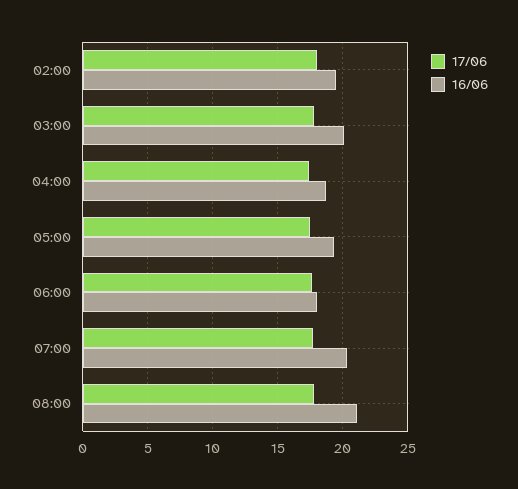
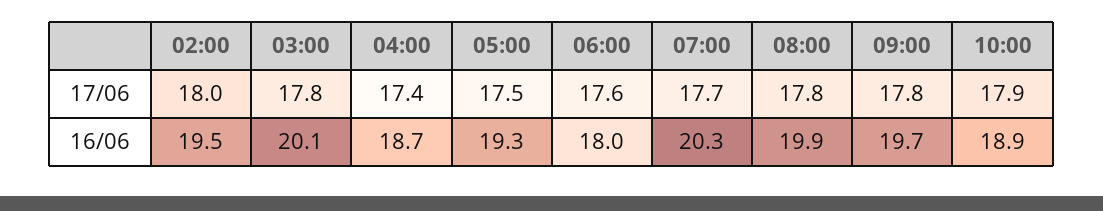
16/06, 08:00: 21 -> 19.9
17/06, 09:00: none -> 17.8
17/06, 10:00: none -> 17.9
16/06, 09:00: none -> 19.7
16/06, 10:00: none -> 18.9

